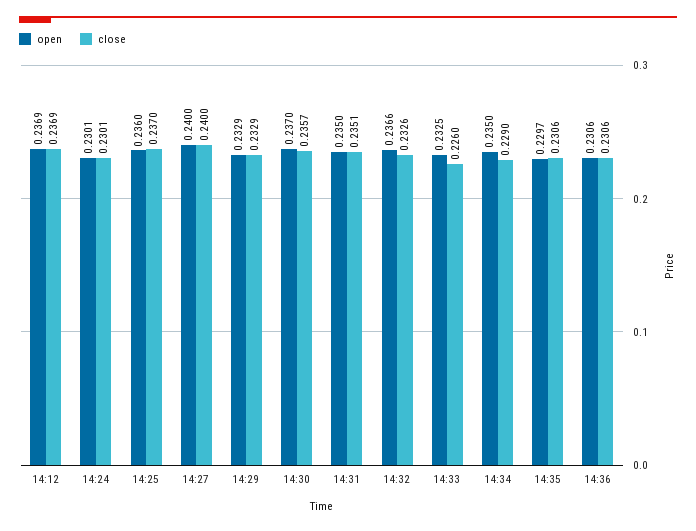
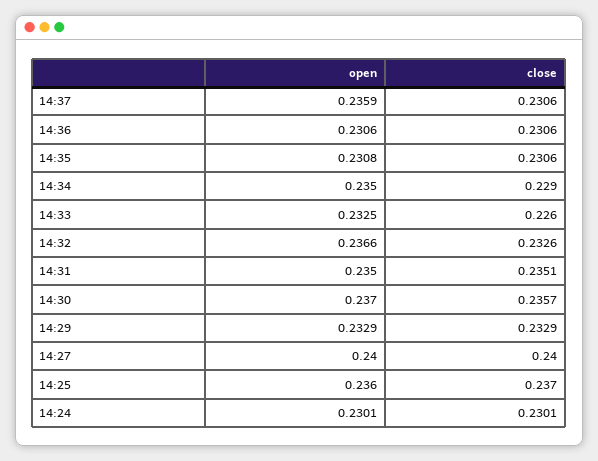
open, 14:12: 0.2369 -> none
close, 14:12: 0.2369 -> none
open, 14:35: 0.2297 -> 0.2308
open, 14:37: none -> 0.2359
close, 14:37: none -> 0.2306

